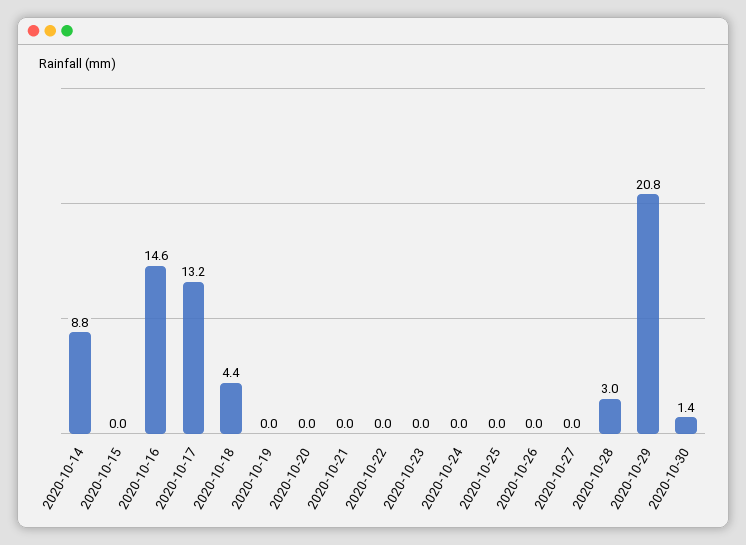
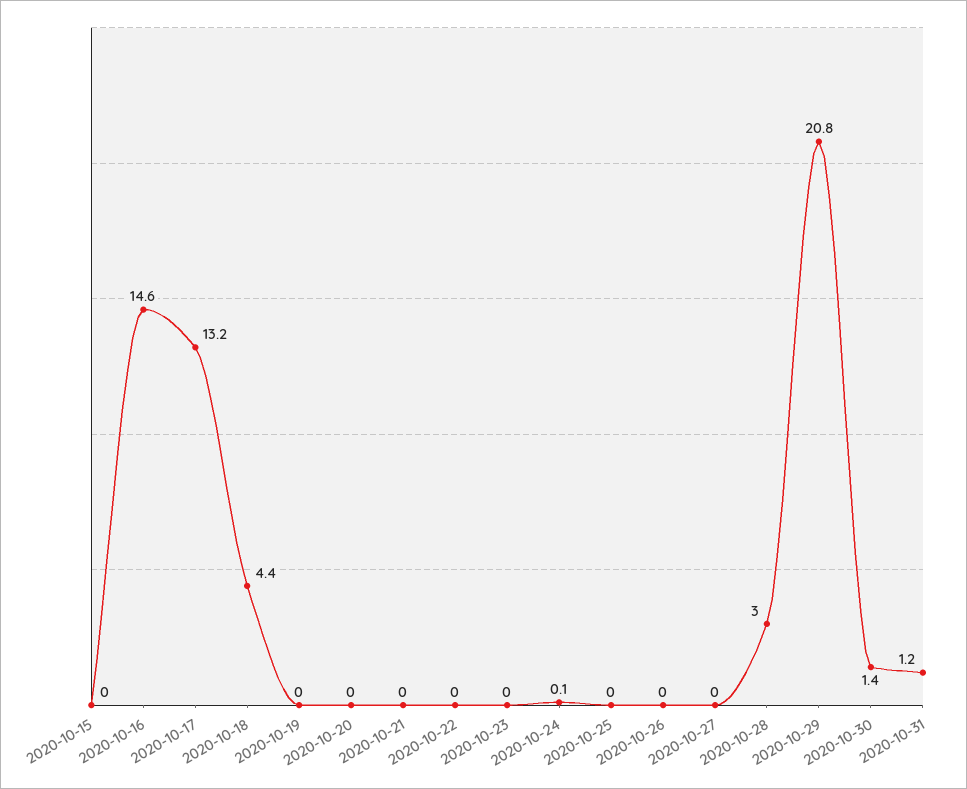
2020-10-14: 8.8 -> none
2020-10-24: 0 -> 0.1
2020-10-31: none -> 1.2

